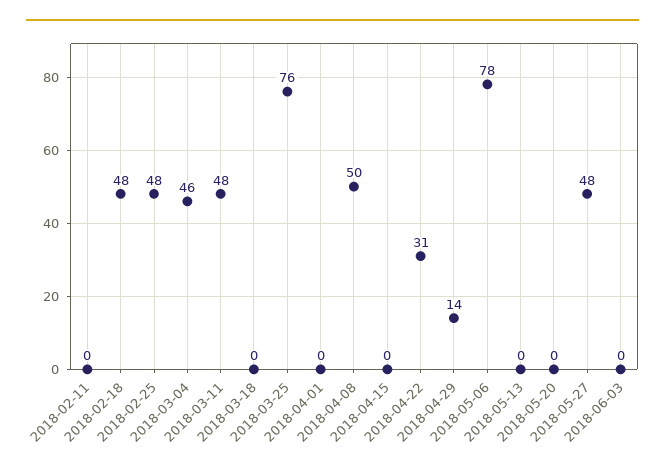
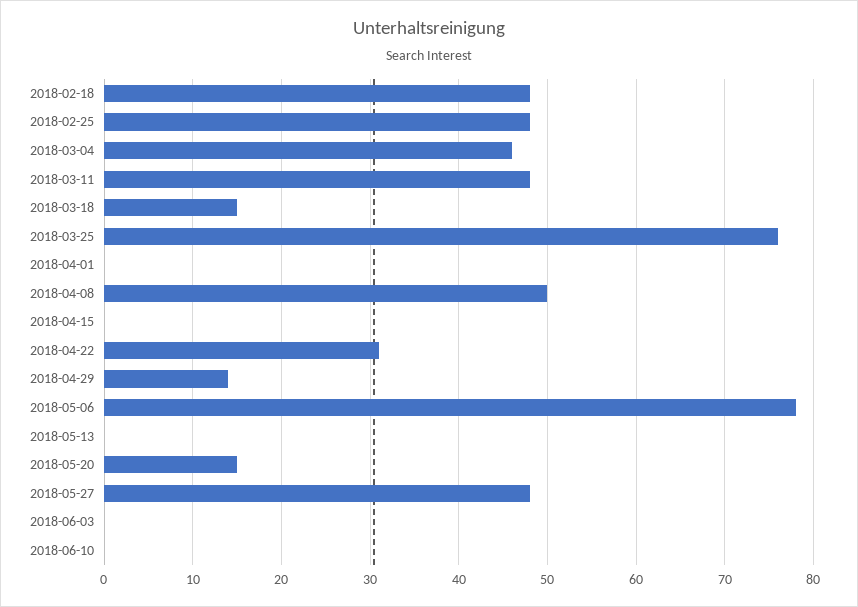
2018-02-11: 0 -> none
2018-03-18: 0 -> 15
2018-05-20: 0 -> 15
2018-06-10: none -> 0

